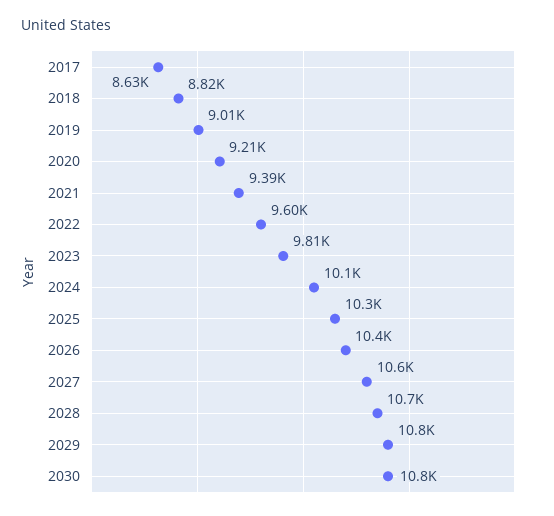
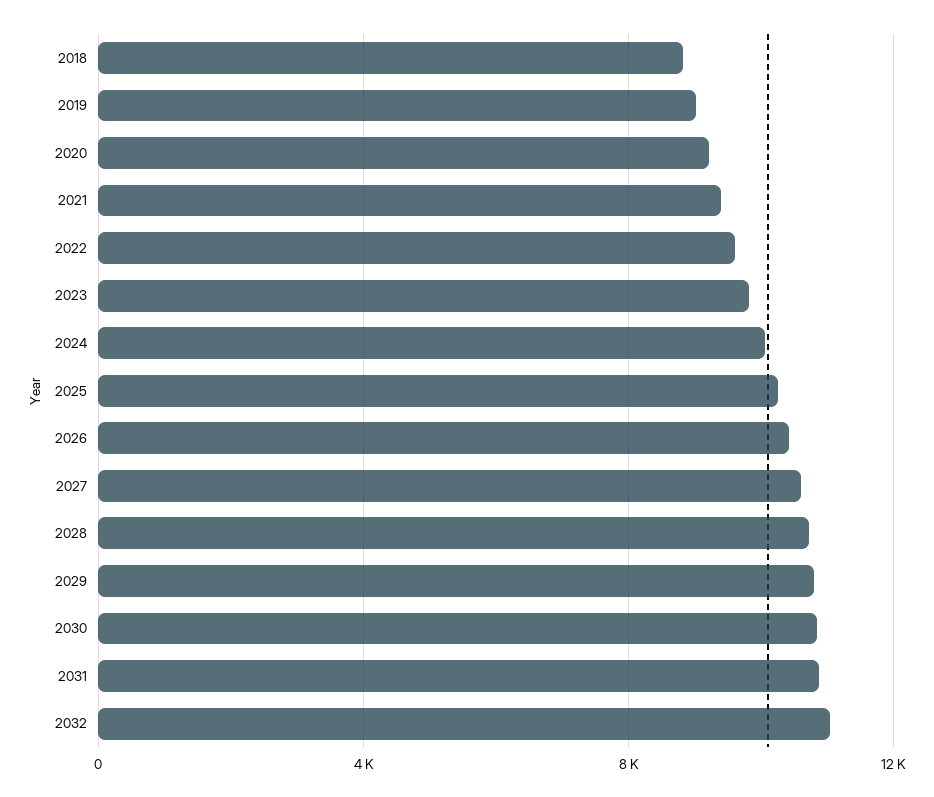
2017: 8630 -> none
2031: none -> 11000
2032: none -> 11000

